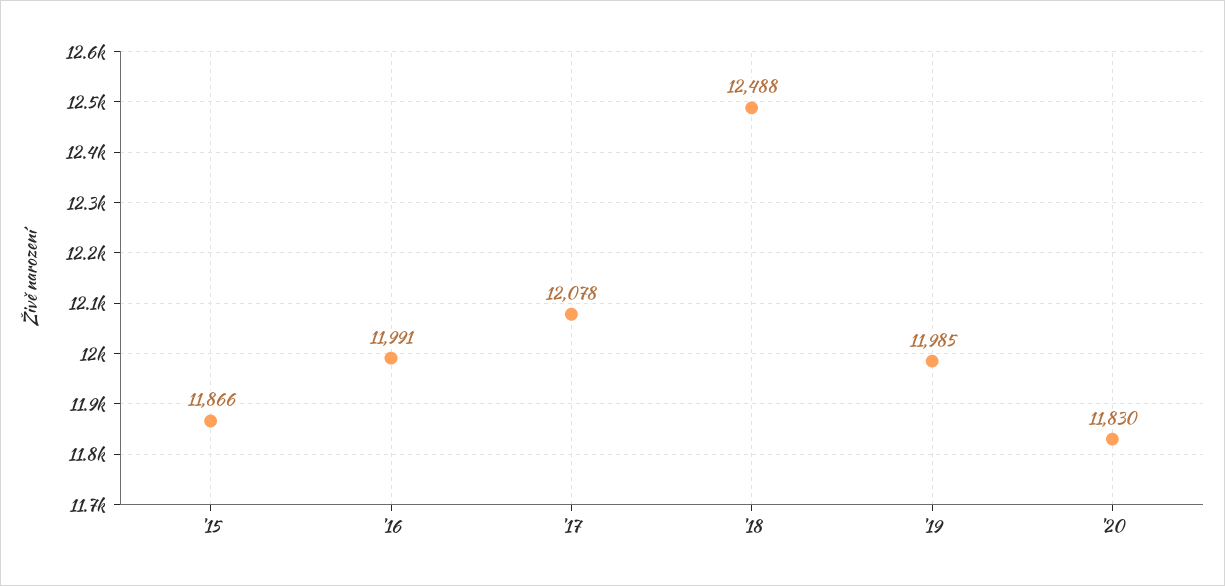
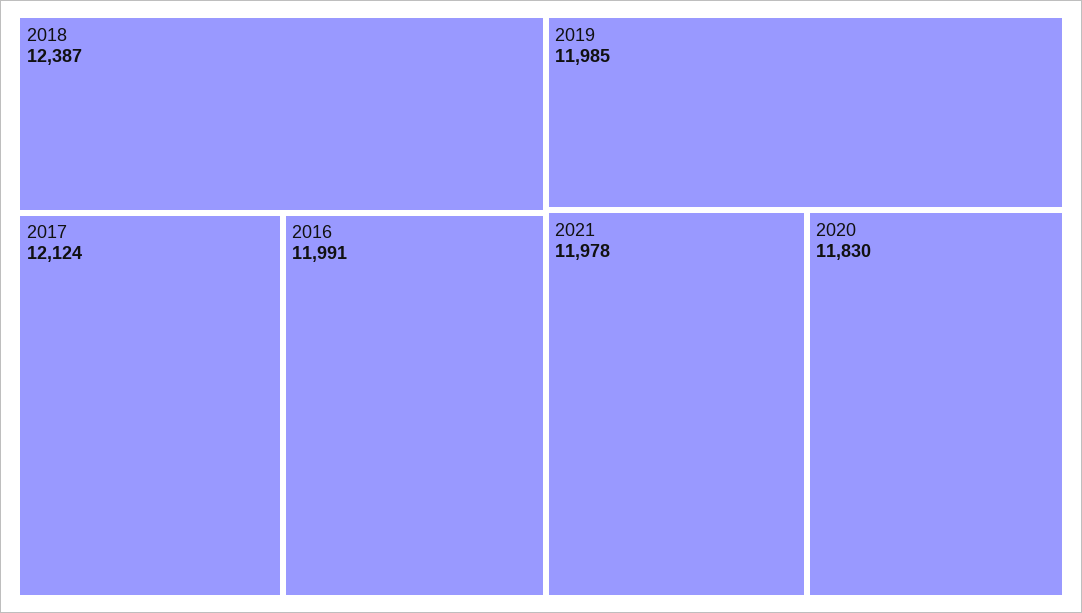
'15: 11866 -> none
'17: 12078 -> 12124
'18: 12488 -> 12387
2021: none -> 11978

